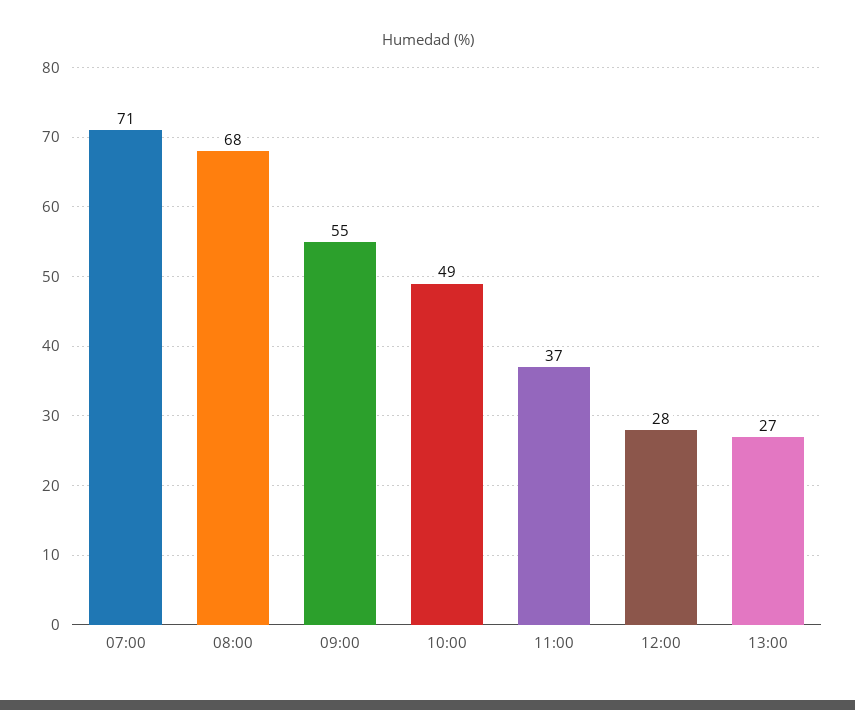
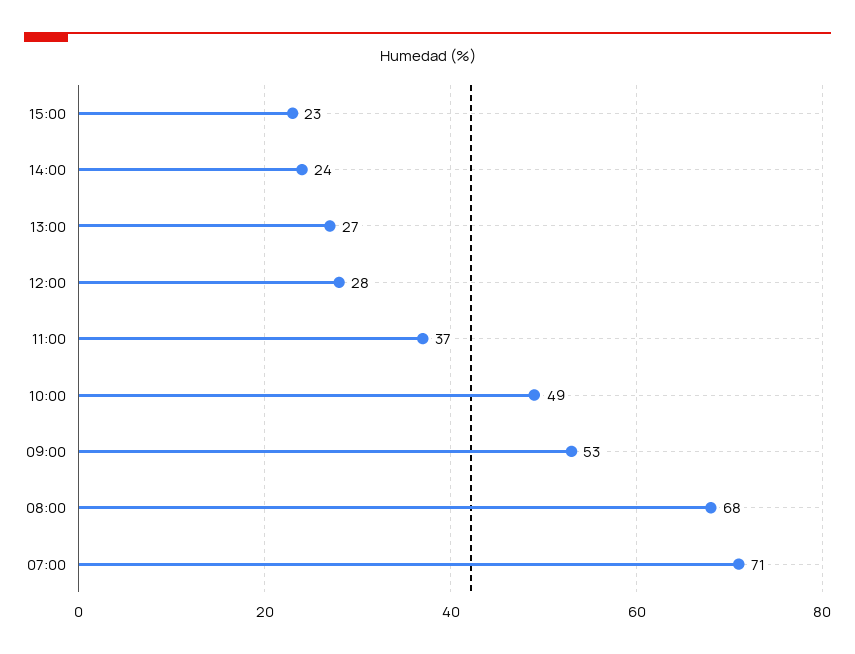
09:00: 55 -> 53
15:00: none -> 23
14:00: none -> 24

